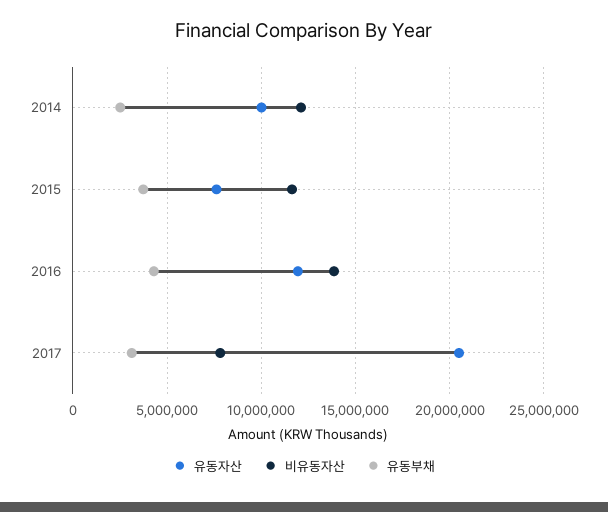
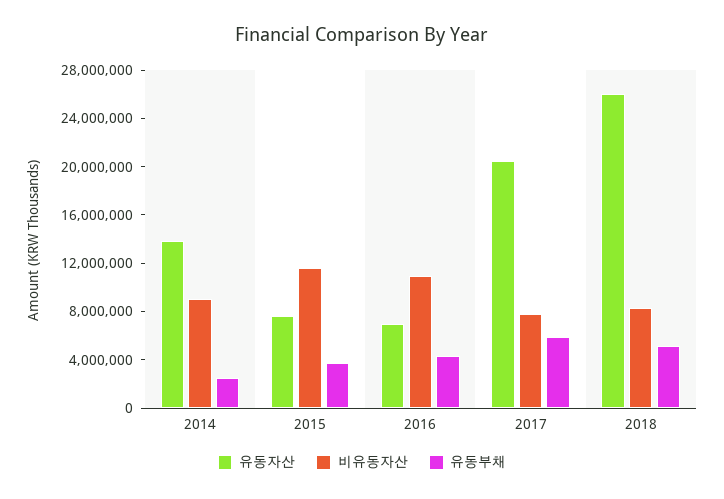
유동자산, 2014: 10000000 -> 14000000
비유동자산, 2014: 12000000 -> 9000000
유동자산, 2016: 12000000 -> 7000000
비유동자산, 2016: 14000000 -> 11000000
유동부채, 2017: 3000000 -> 6000000
유동자산, 2018: none -> 26000000
비유동자산, 2018: none -> 8000000
유동부채, 2018: none -> 5000000

